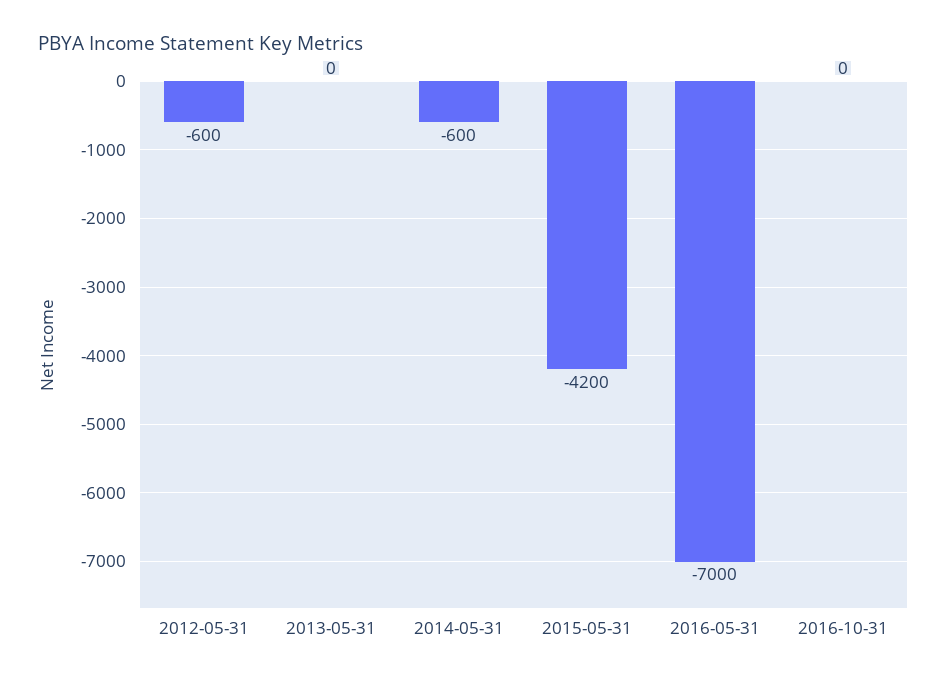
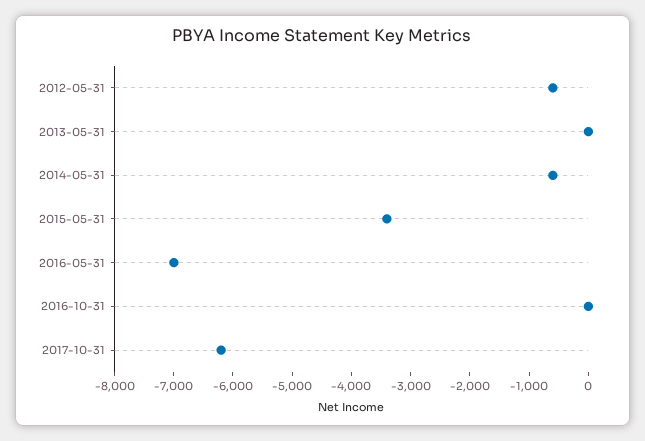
2015-05-31: -4200 -> -3400
2017-10-31: none -> -6200

